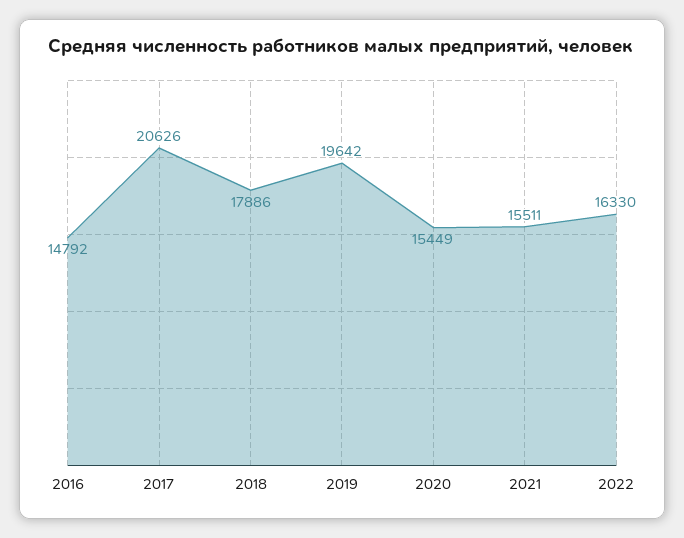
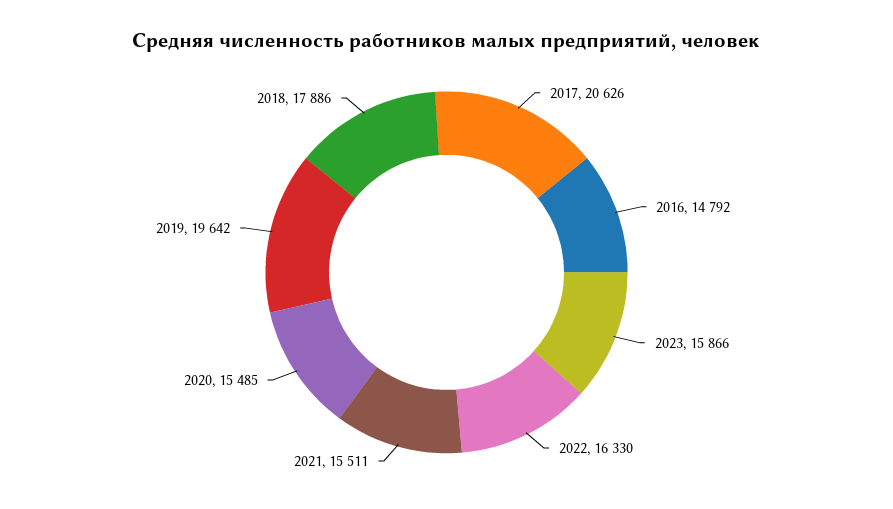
2020: 15449 -> 15485
2023: none -> 15866

